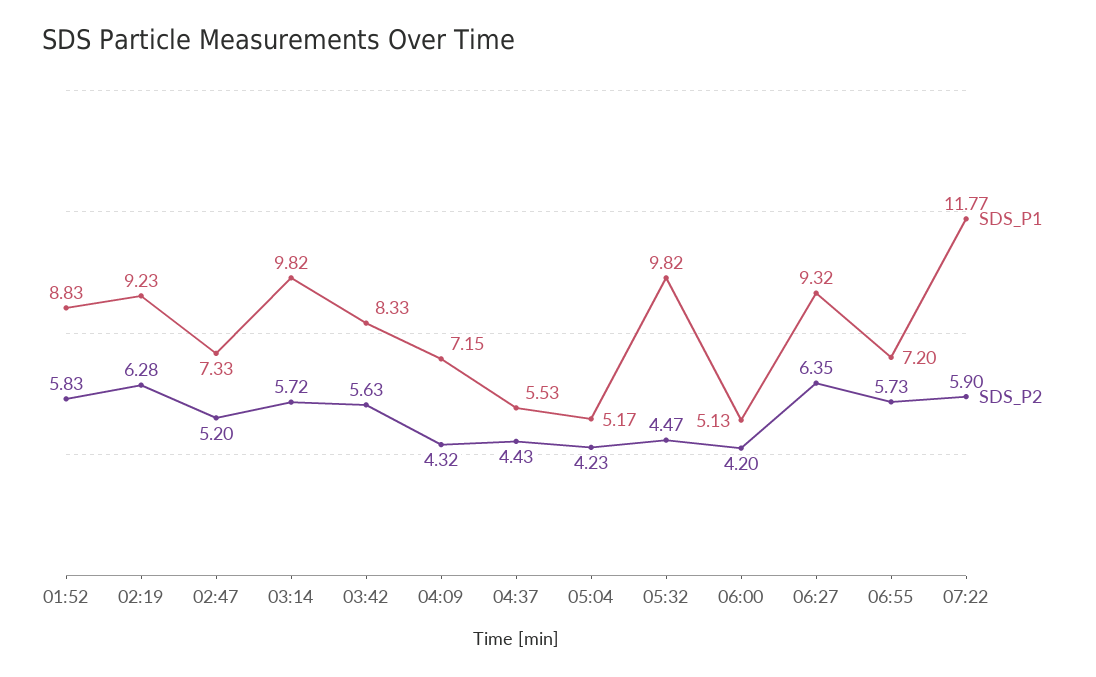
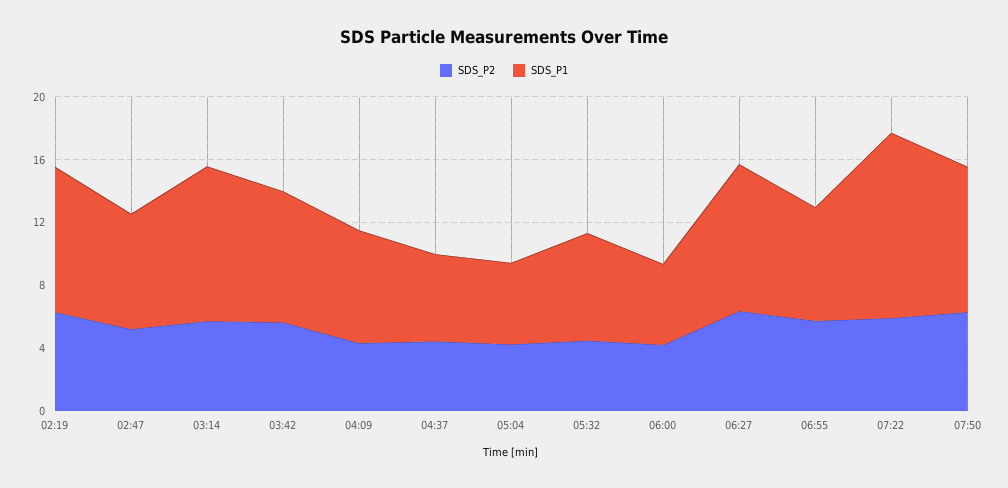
SDS_P1, 01:52: 8.83 -> none
SDS_P2, 01:52: 5.83 -> none
SDS_P1, 05:32: 9.82 -> 7
SDS_P2, 07:50: none -> 6
SDS_P1, 07:50: none -> 9

